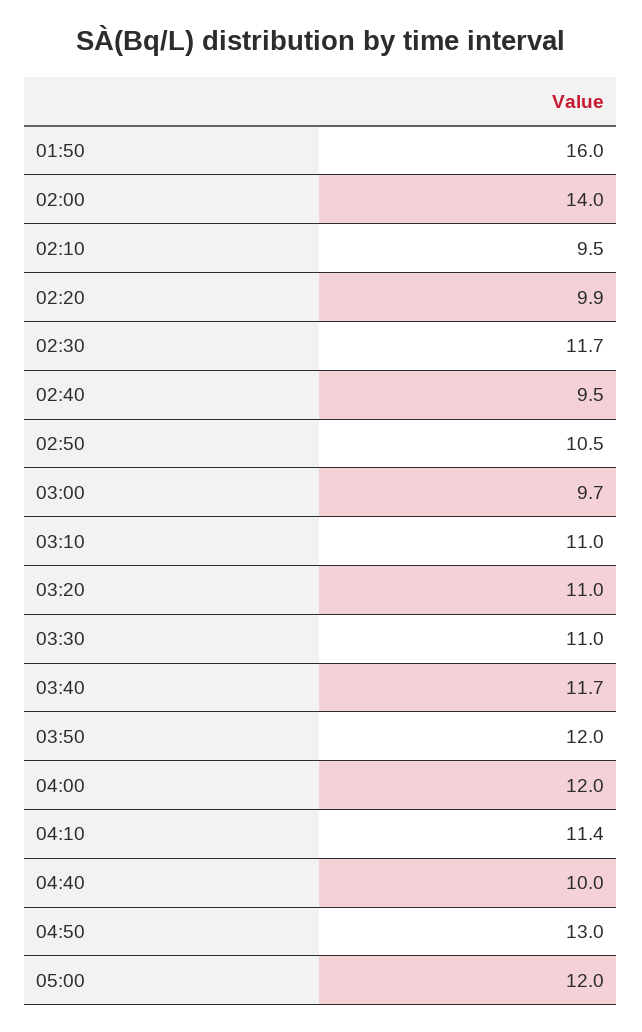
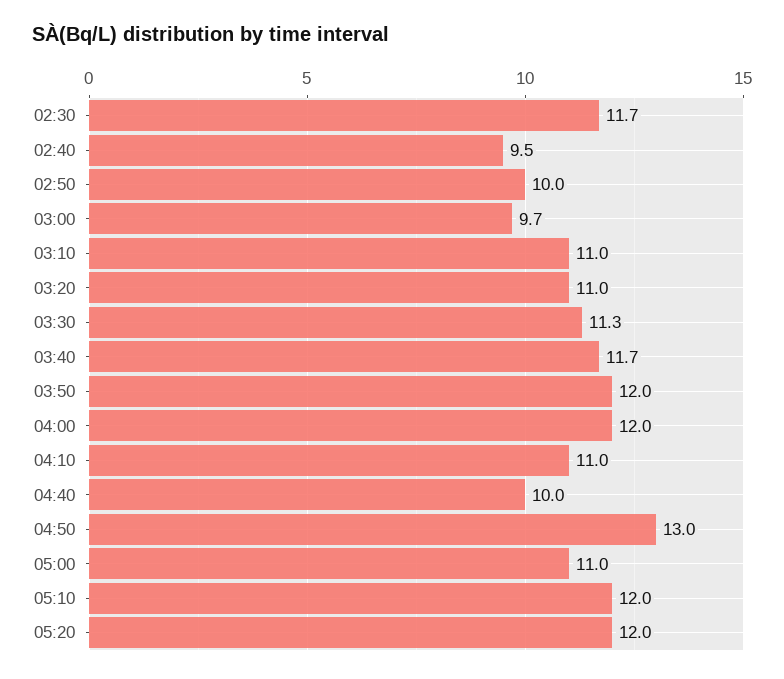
01:50: 16 -> none
02:00: 14 -> none
02:10: 9.5 -> none
02:20: 9.9 -> none
02:50: 10.5 -> 10
03:30: 11 -> 11.3
04:10: 11.4 -> 11
05:00: 12 -> 11
05:10: none -> 12
05:20: none -> 12

